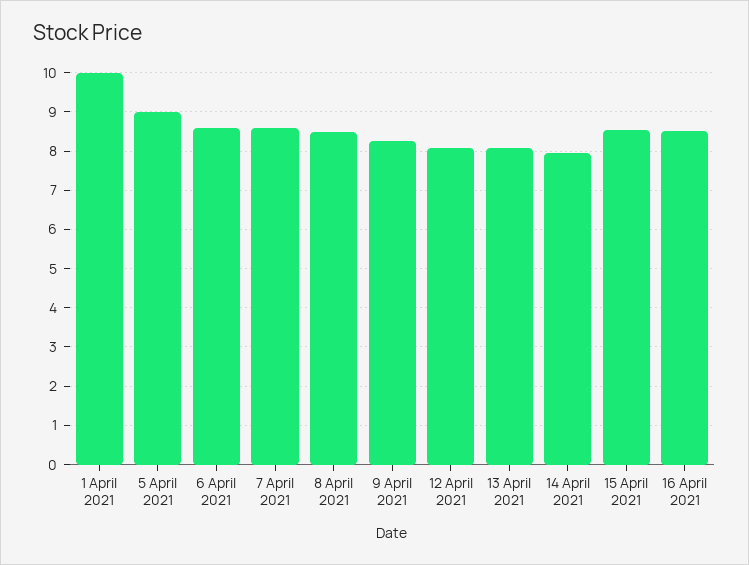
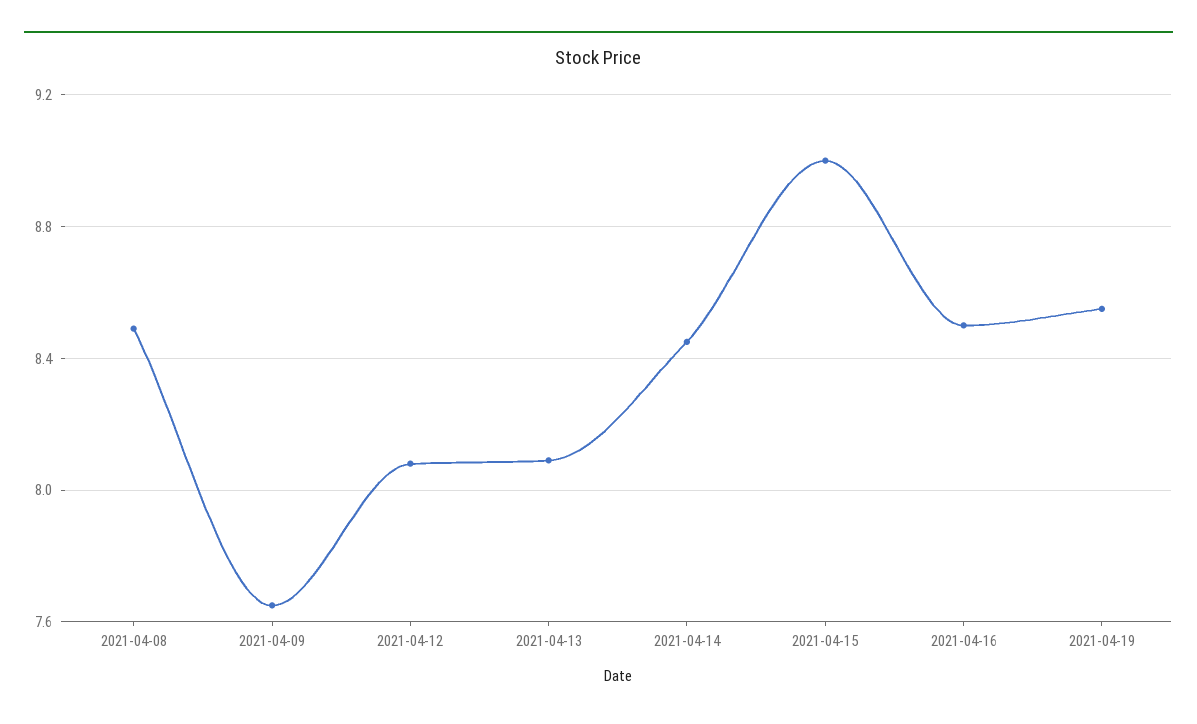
1 April 2021: 10 -> none
5 April 2021: 9 -> none
6 April 2021: 8.6 -> none
7 April 2021: 8.6 -> none
9 April 2021: 8.2 -> 7.65
14 April 2021: 8 -> 8.45
15 April 2021: 8.6 -> 9
2021-04-19: none -> 8.55

